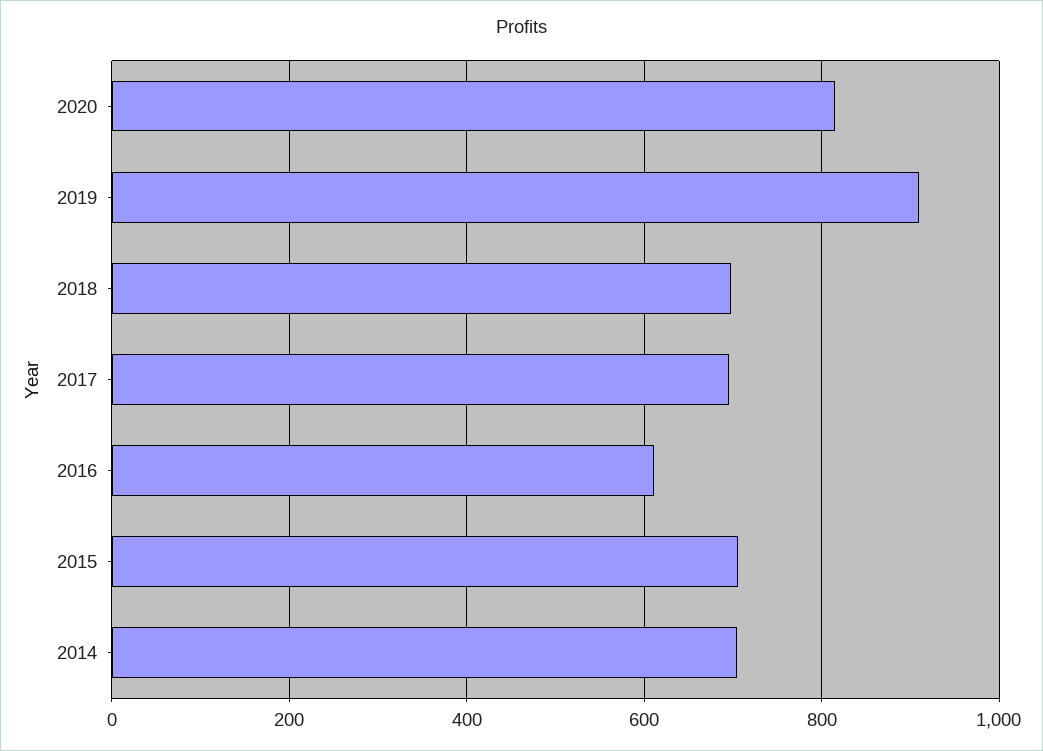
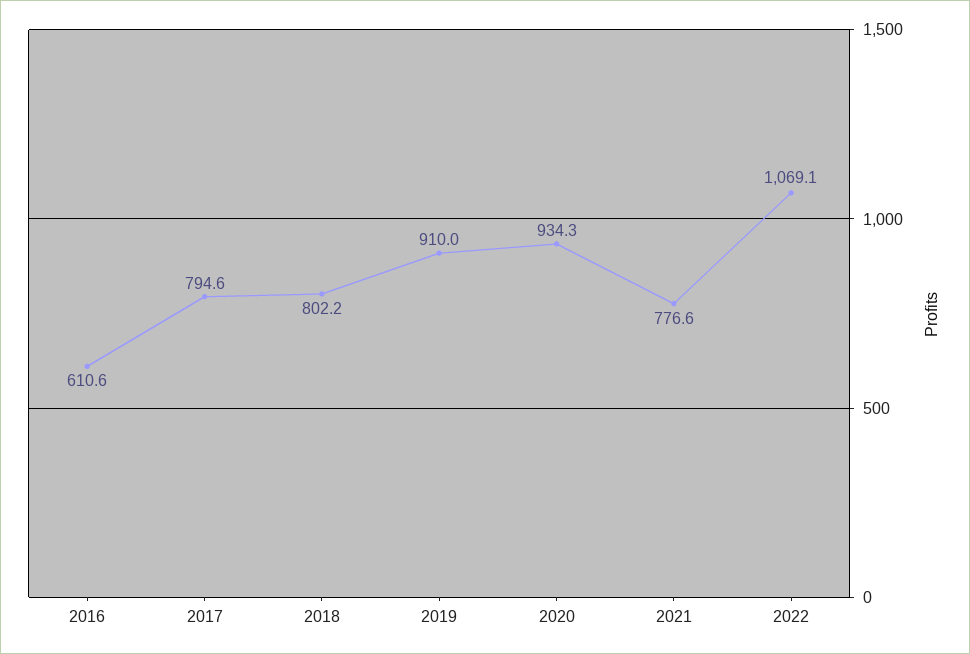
2020: 820 -> 934.3
2018: 700 -> 802.2
2017: 700 -> 794.6
2015: 700 -> none
2014: 700 -> none
2021: none -> 776.6
2022: none -> 1069.1

